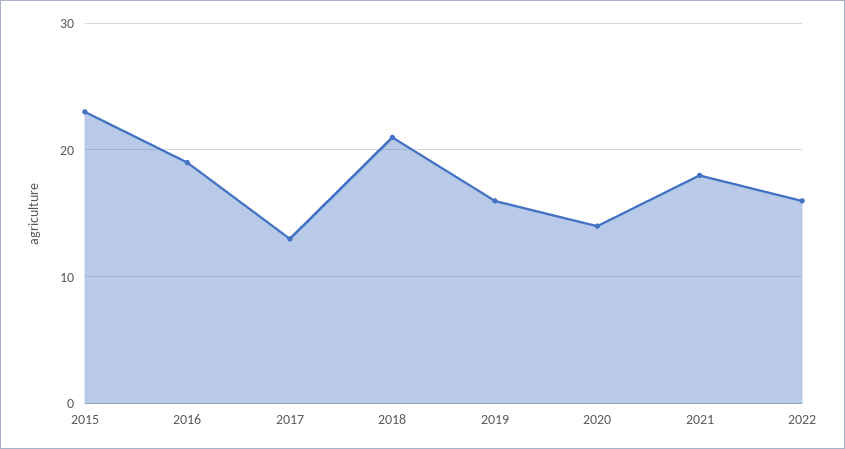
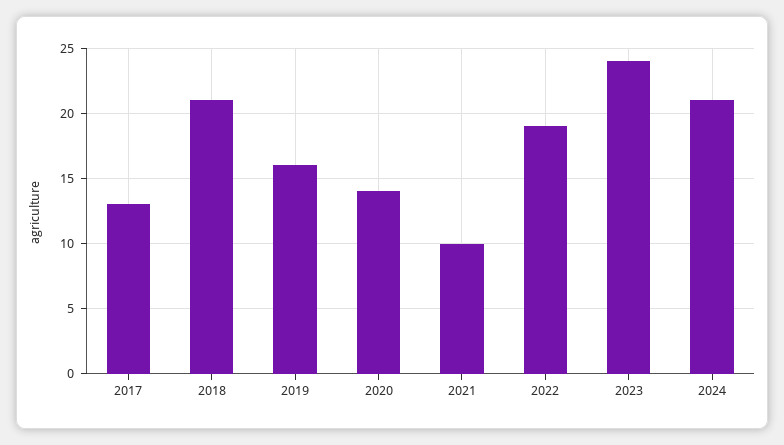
2015: 23 -> none
2016: 19 -> none
2021: 18 -> 10
2022: 16 -> 19
2023: none -> 24
2024: none -> 21

